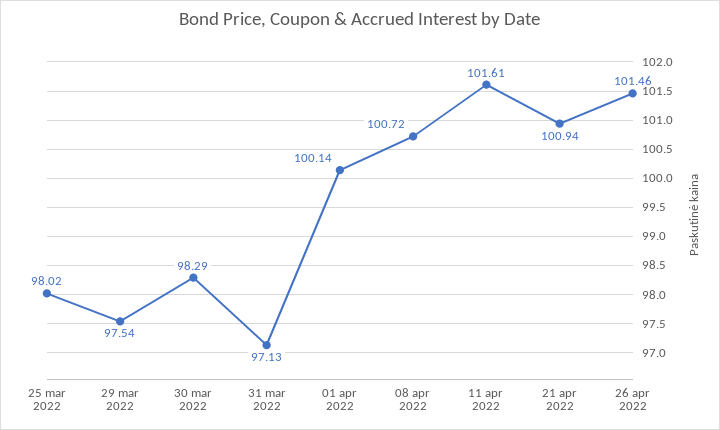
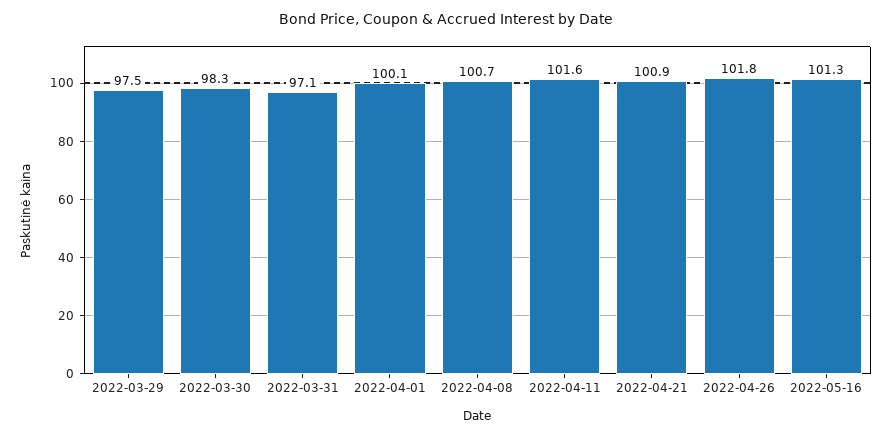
25 mar 2022: 98.02 -> none
26 apr 2022: 101.46 -> 101.8
2022-05-16: none -> 101.3

